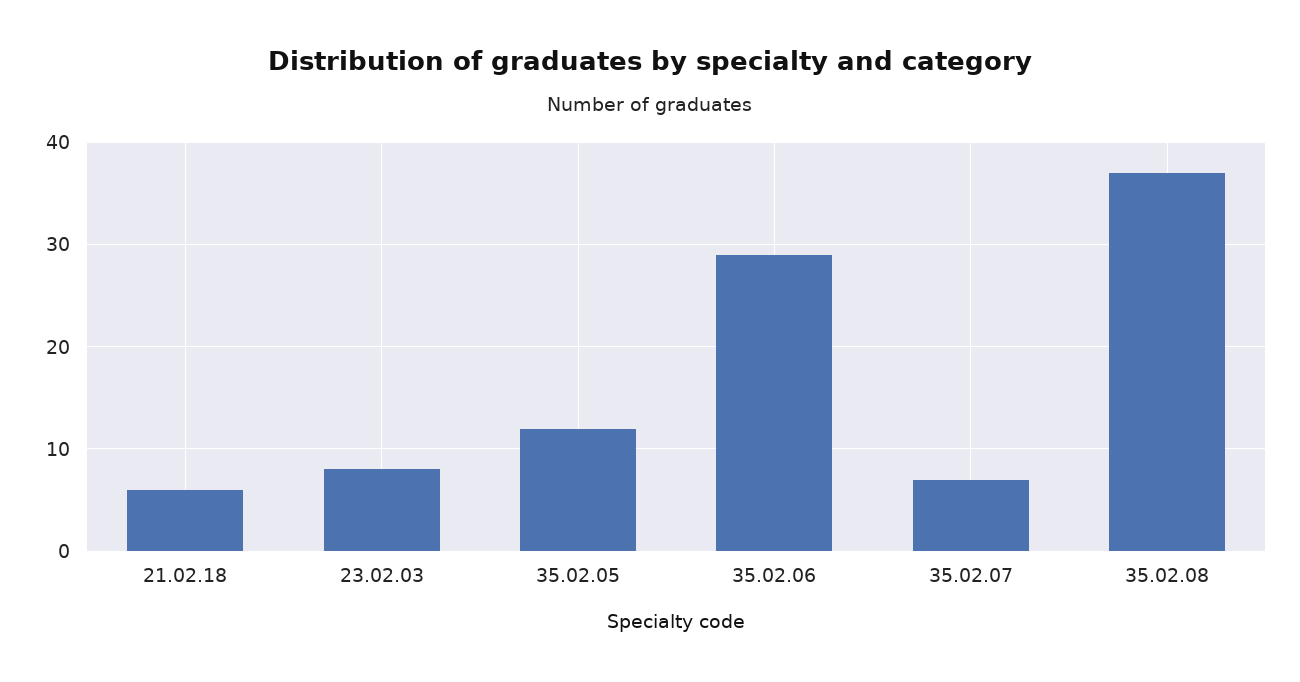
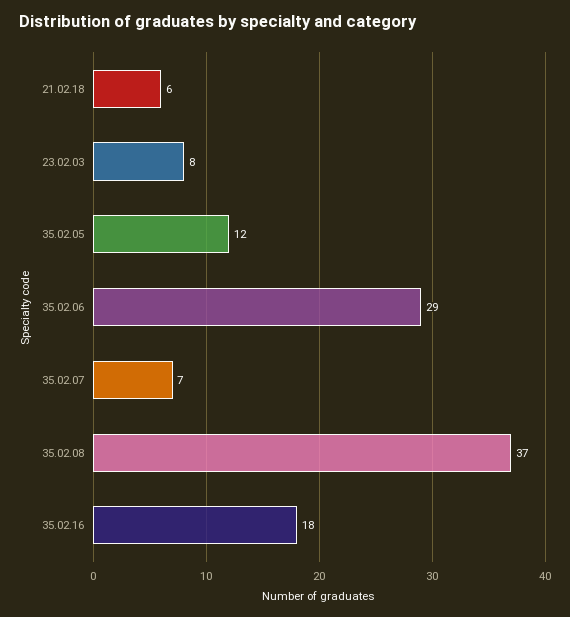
35.02.16: none -> 18

